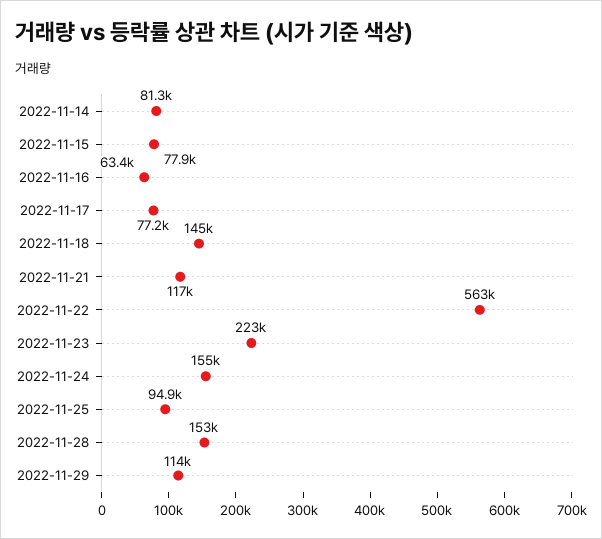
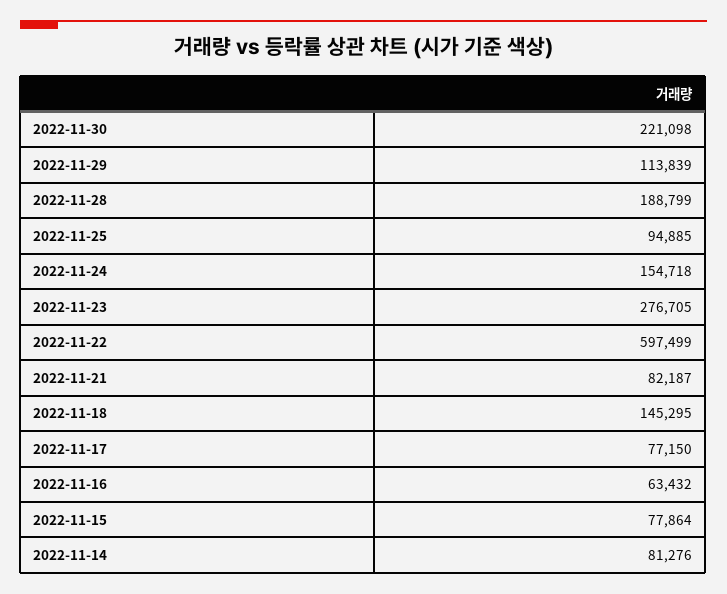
2022-11-21: 117000 -> 82187
2022-11-22: 563000 -> 597499
2022-11-23: 223000 -> 276705
2022-11-28: 153000 -> 188799
2022-11-30: none -> 221098

